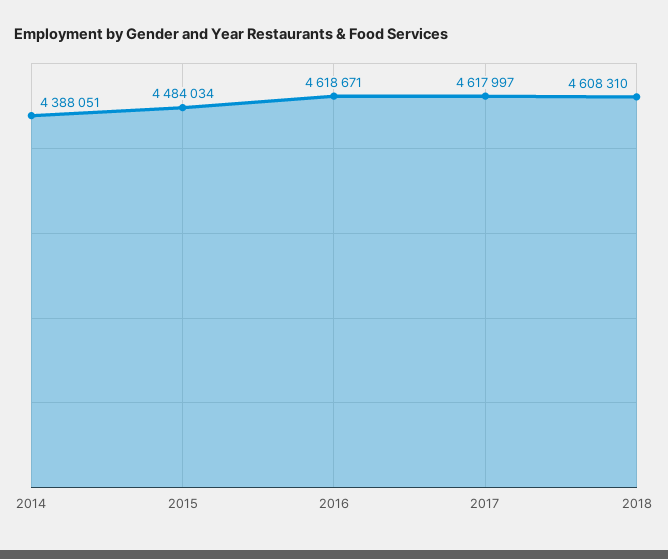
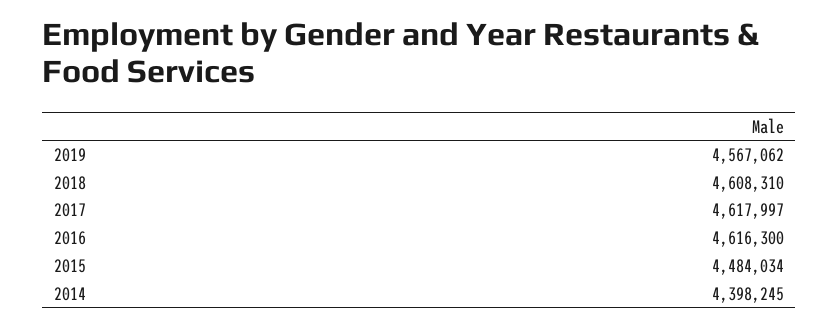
2014: 4388051 -> 4398245
2016: 4618671 -> 4616300
2019: none -> 4567062

